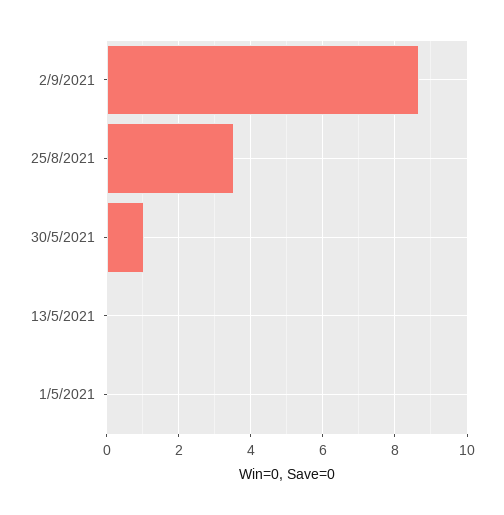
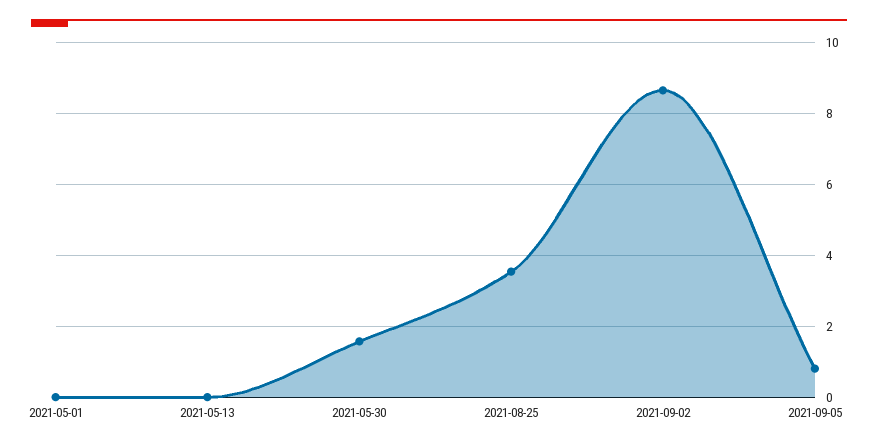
30/5/2021: 1 -> 1.6
2021-09-05: none -> 0.8

